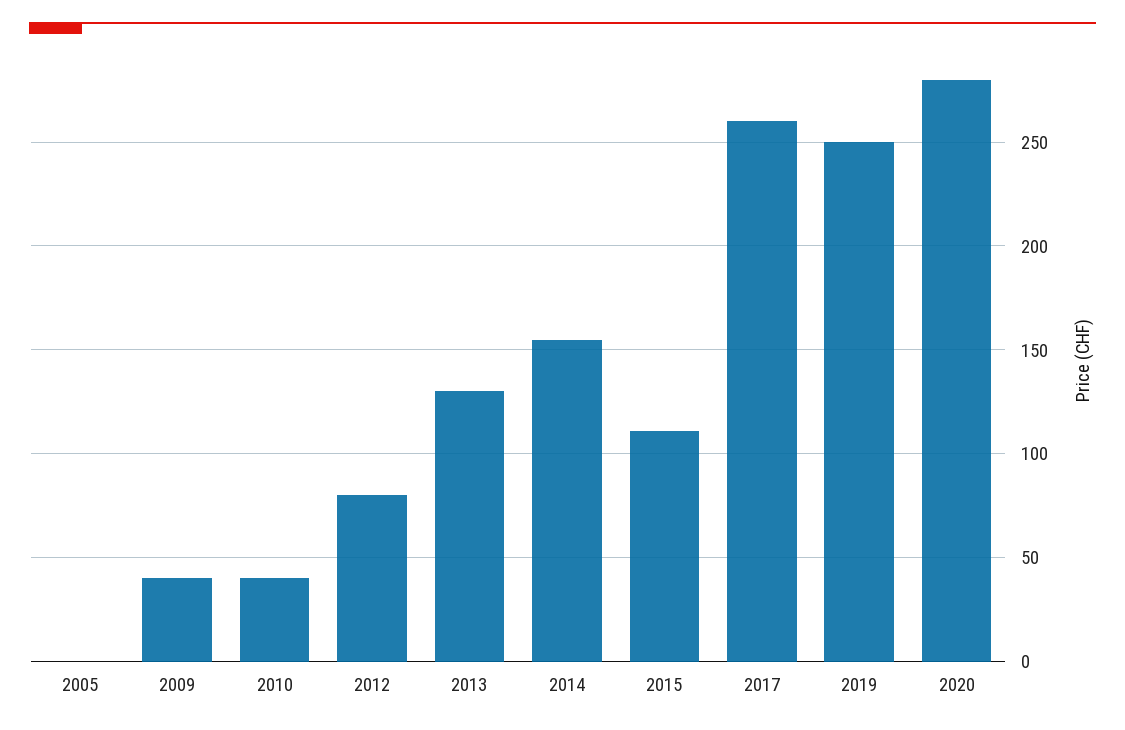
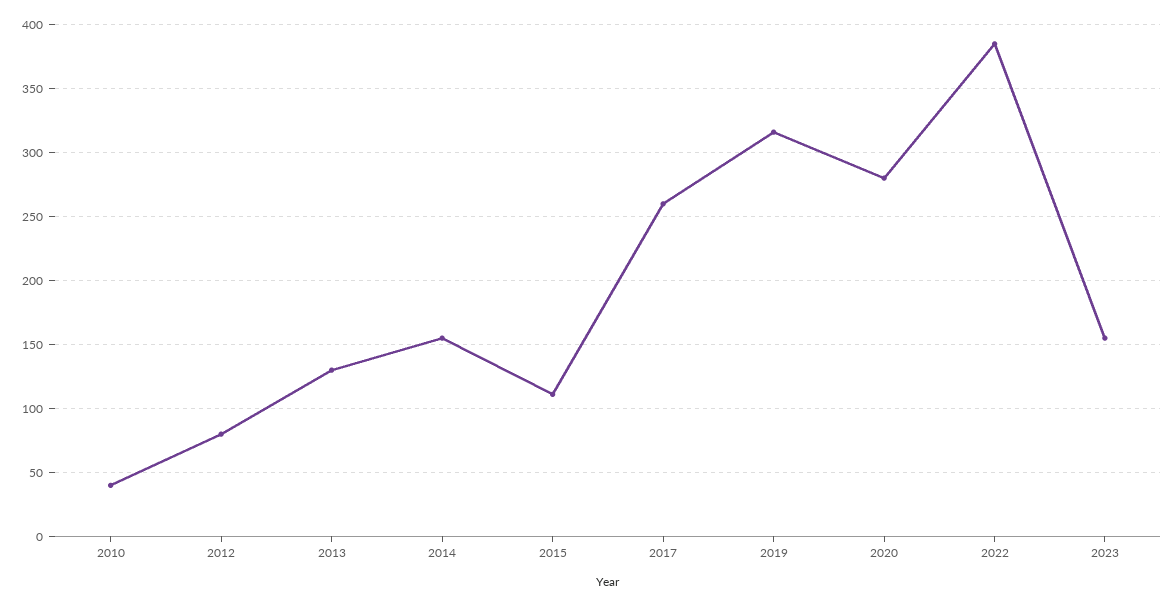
2005: 0 -> none
2009: 40 -> none
2019: 250 -> 315
2022: none -> 385
2023: none -> 155

